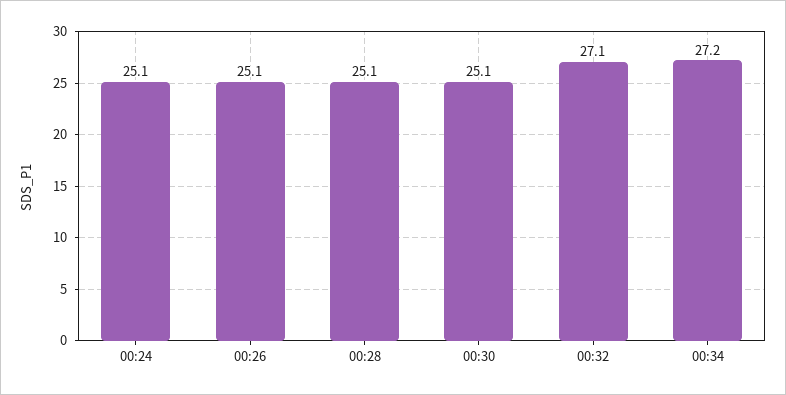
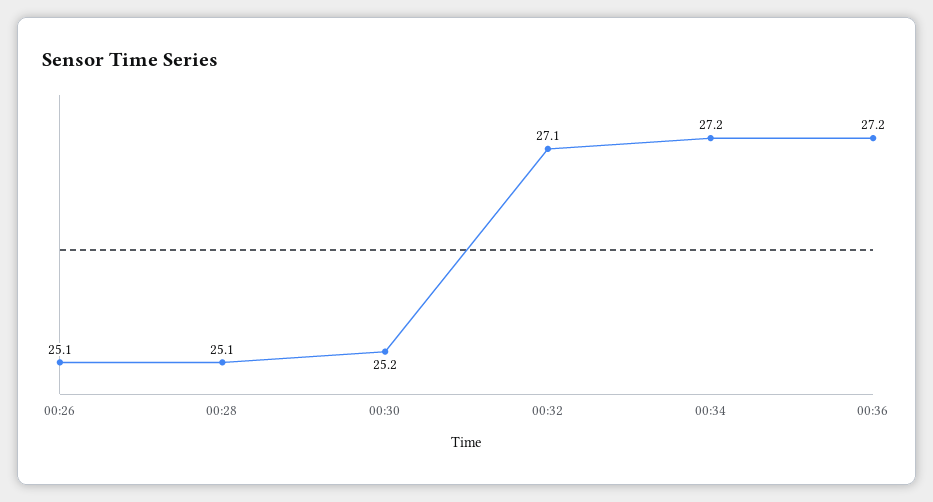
00:24: 25.1 -> none
00:30: 25.1 -> 25.2
00:36: none -> 27.2

